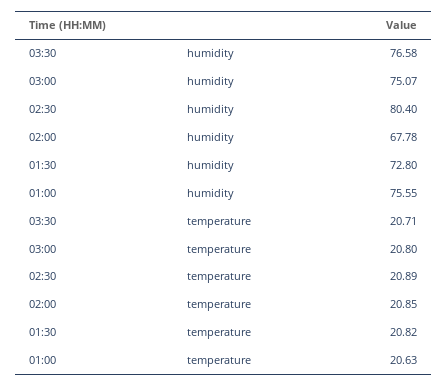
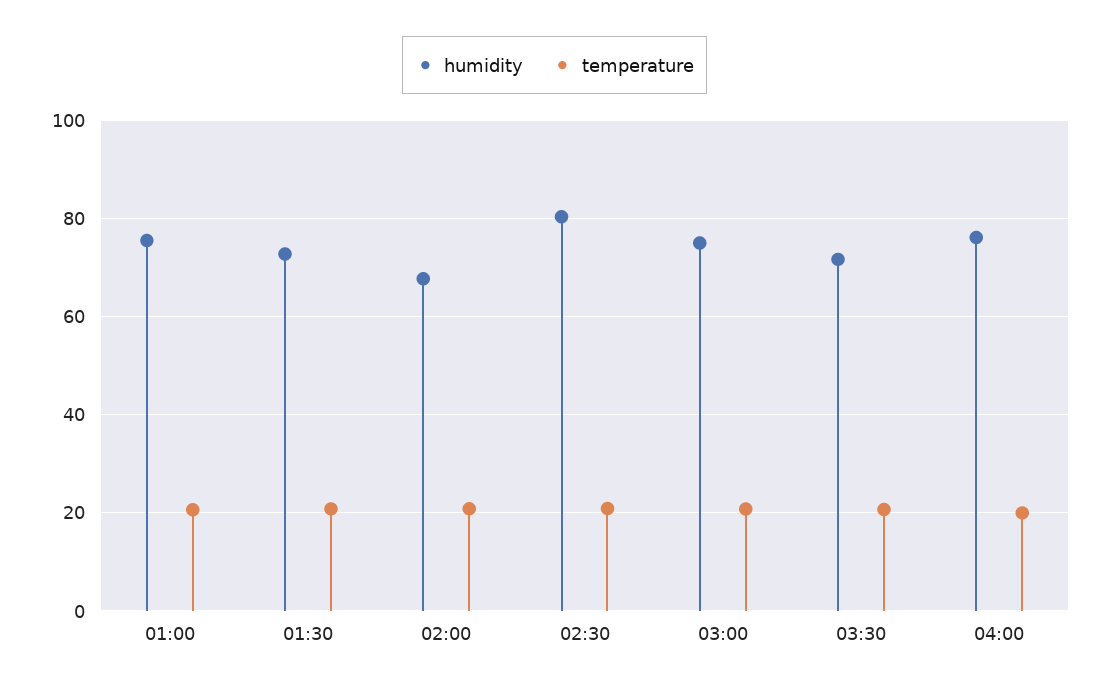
humidity, 03:30: 76.58 -> 72
humidity, 04:00: none -> 76
temperature, 04:00: none -> 20

